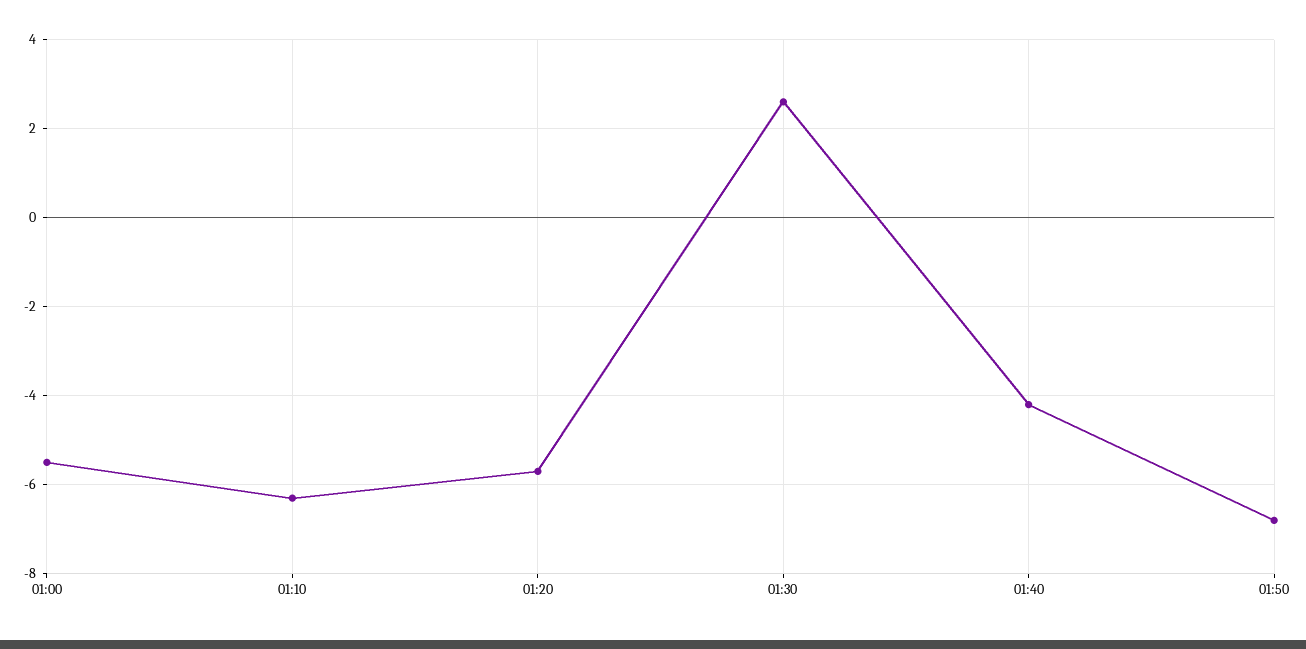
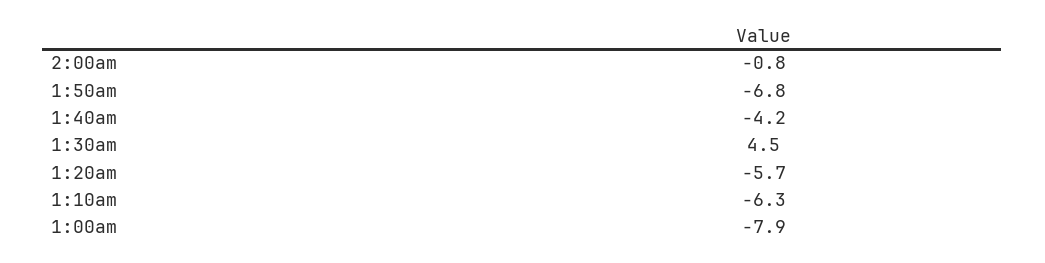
01:00: -5.5 -> -7.9
01:30: 2.5 -> 4.5
2:00am: none -> -0.8

